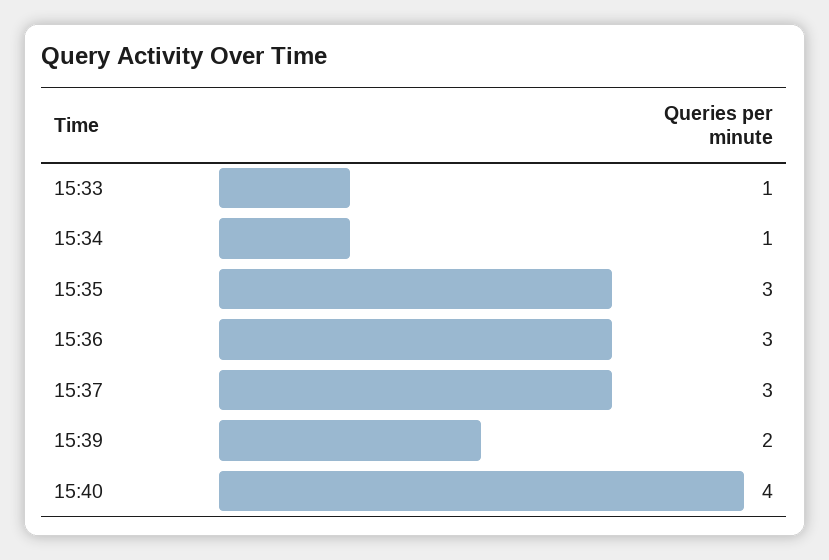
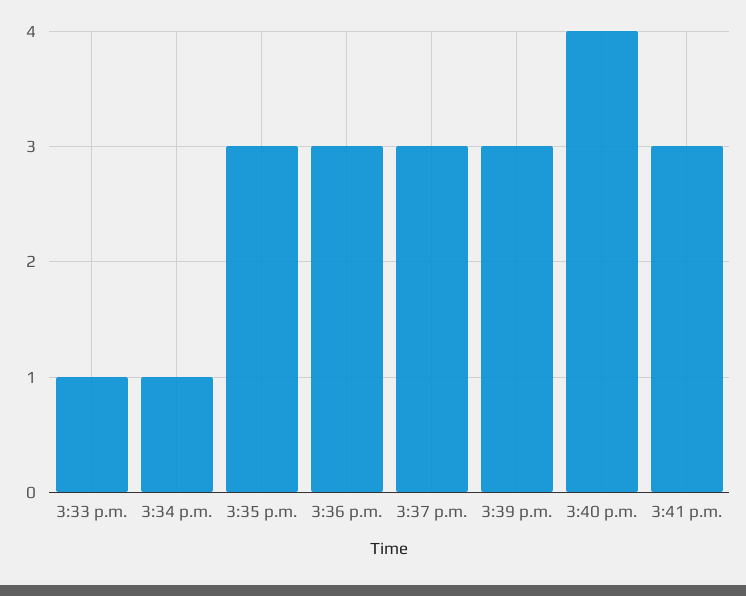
15:39: 2 -> 3
3:41 p.m.: none -> 3

